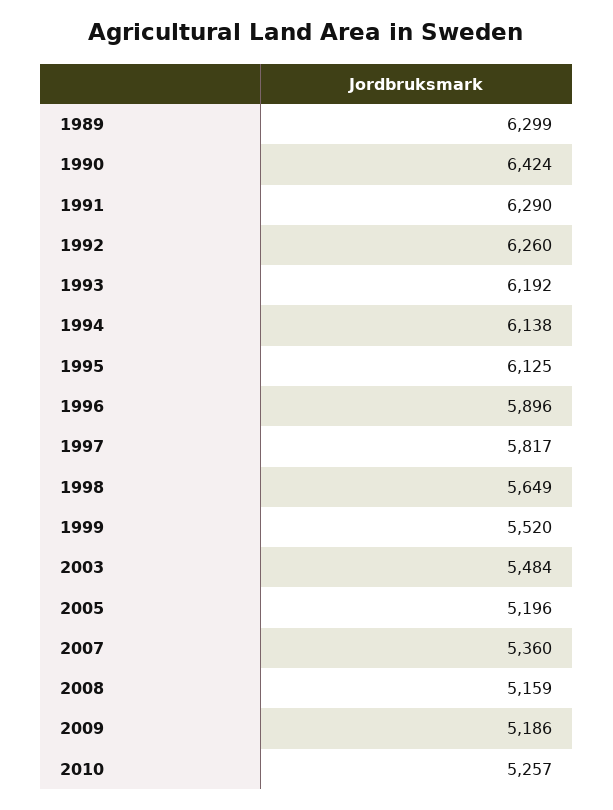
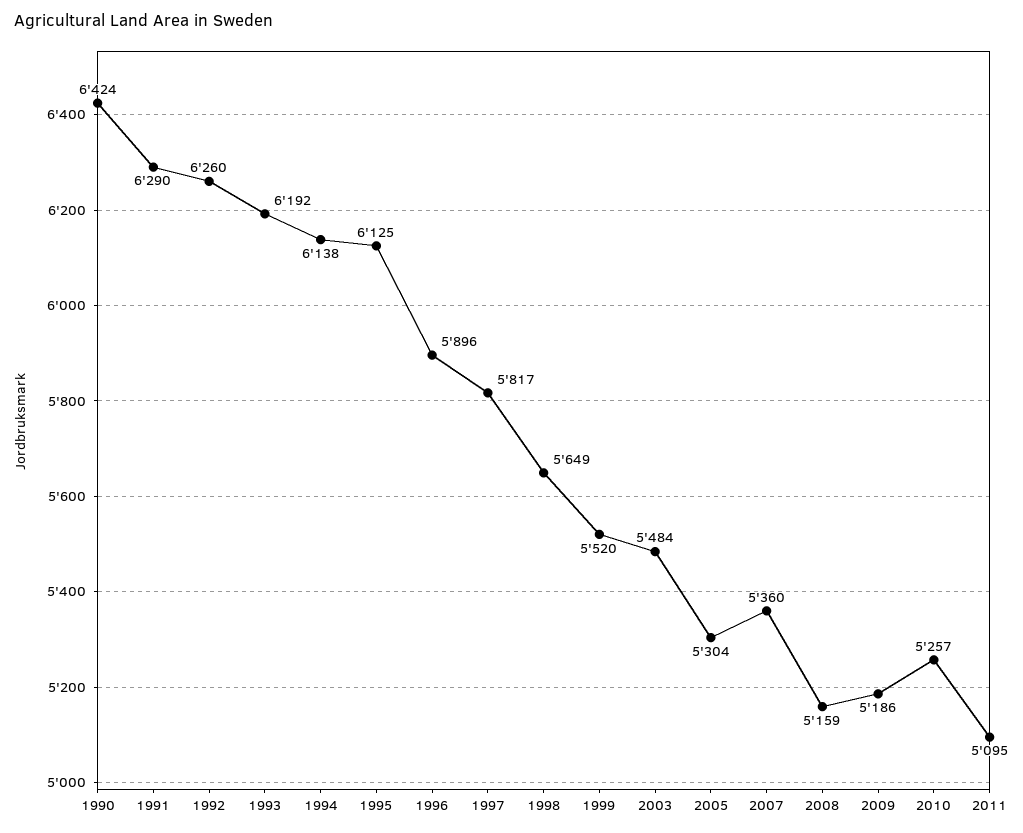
1989: 6299 -> none
2005: 5196 -> 5304
2011: none -> 5095

